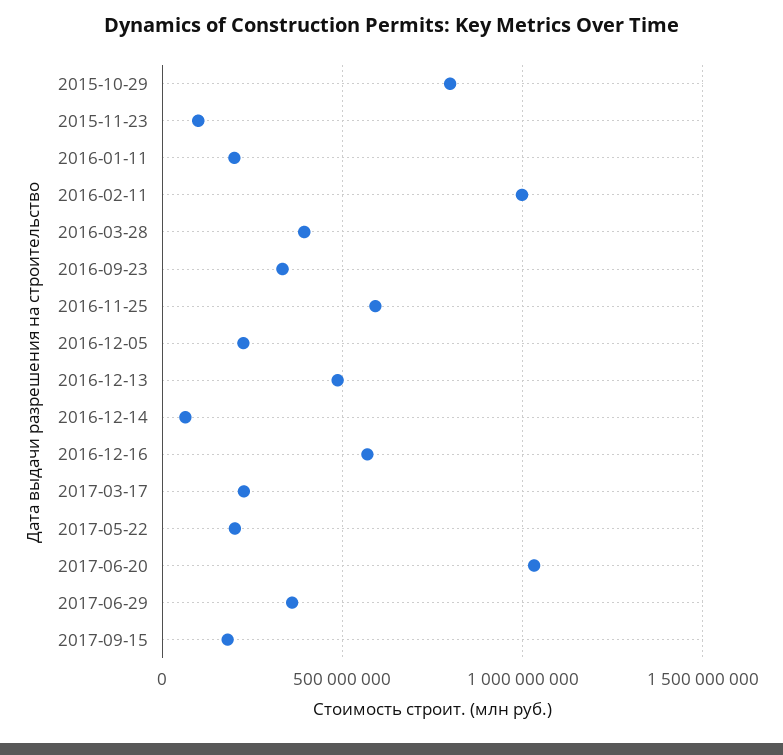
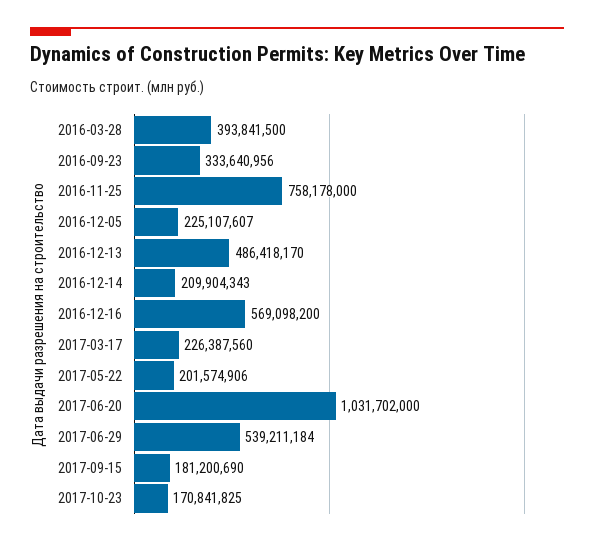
2015-10-29: 800000000 -> none
2015-11-23: 100000000 -> none
2016-01-11: 200000000 -> none
2016-02-11: 1000000000 -> none
2016-11-25: 600000000 -> 758178000
2016-12-14: 50000000 -> 209904343
2017-06-29: 350000000 -> 539211184
2017-10-23: none -> 170841825

